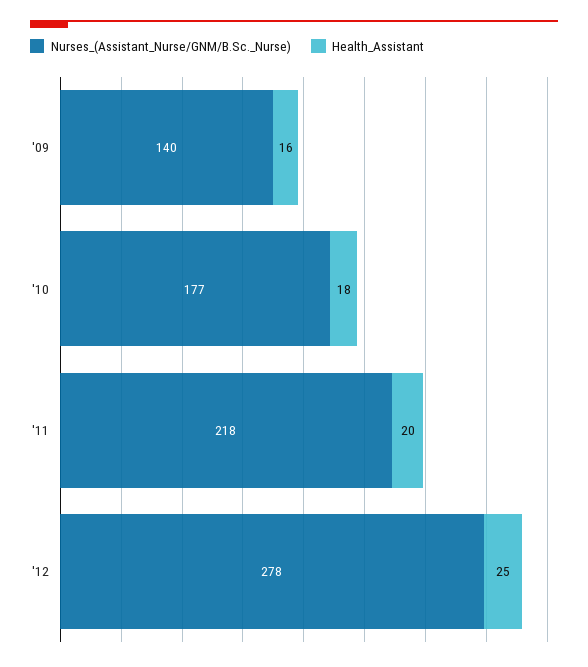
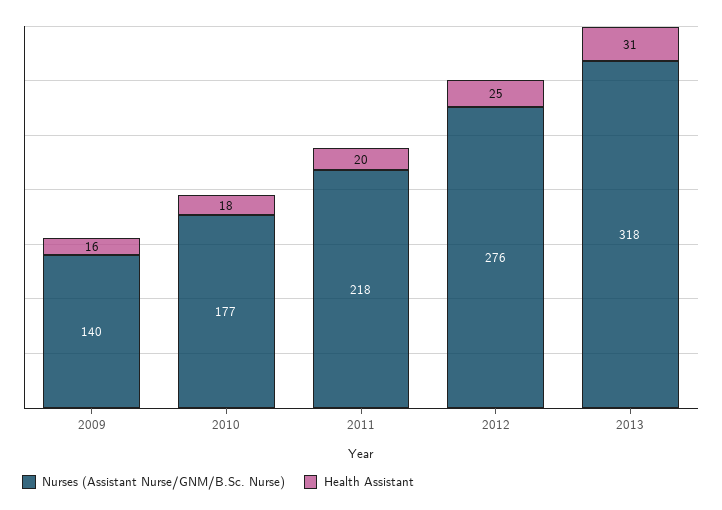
Nurses_(Assistant_Nurse/GNM/B.Sc._Nurse), '12: 278 -> 276
Nurses_(Assistant_Nurse/GNM/B.Sc._Nurse), 2013: none -> 318
Health_Assistant, 2013: none -> 31

